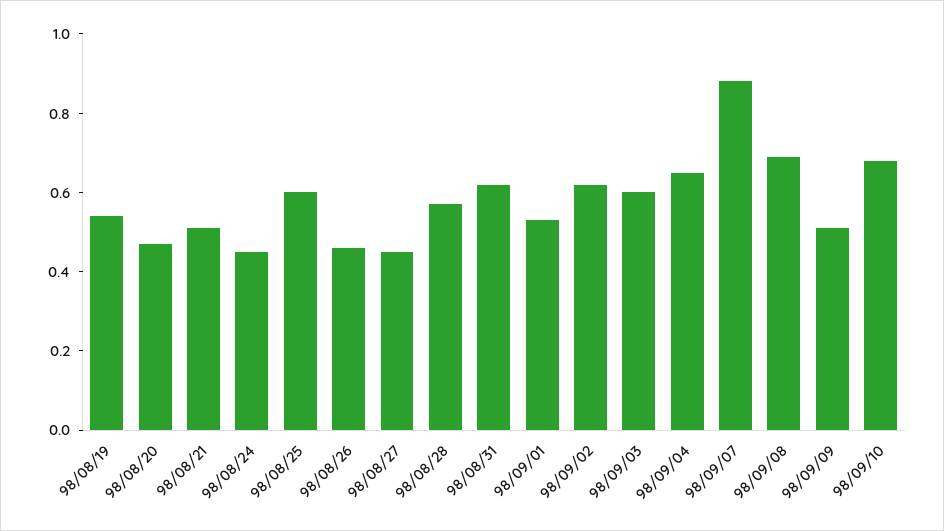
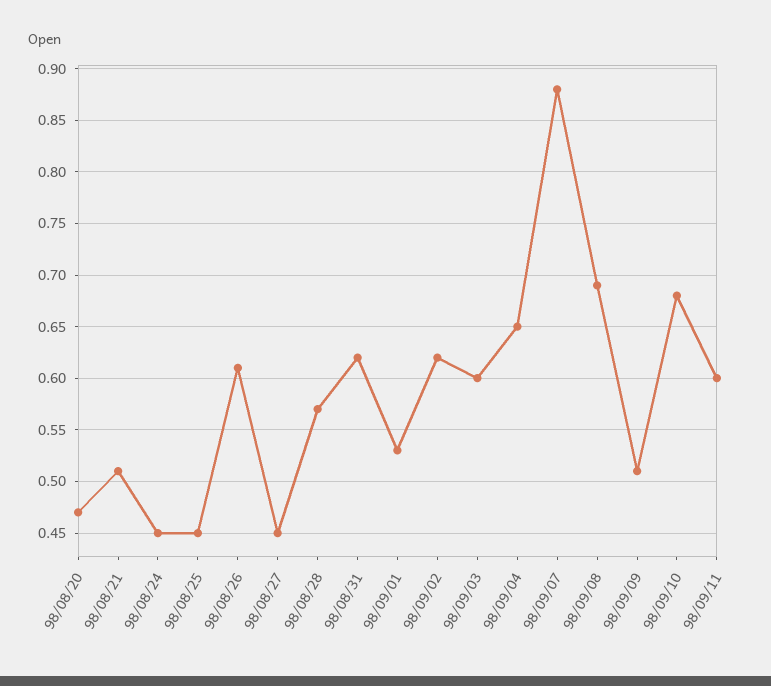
98/08/19: 0.55 -> none
98/08/25: 0.6 -> 0.45
98/08/26: 0.45 -> 0.61
98/09/11: none -> 0.6

